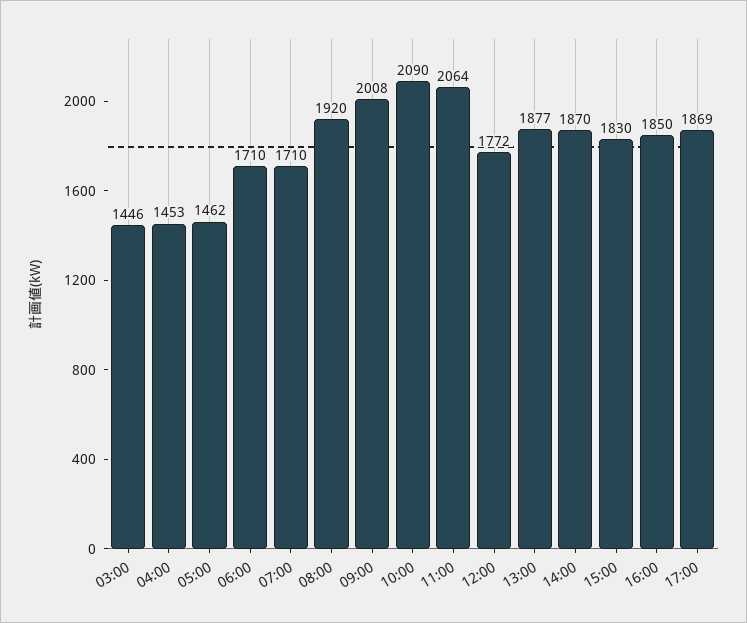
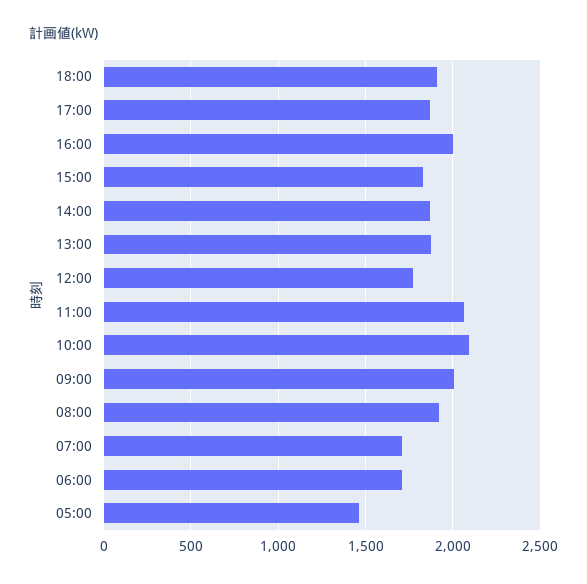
03:00: 1446 -> none
04:00: 1453 -> none
16:00: 1850 -> 2000
18:00: none -> 1900

